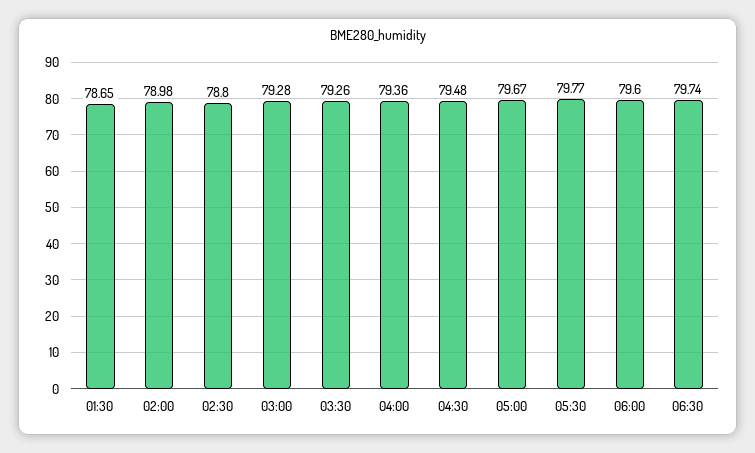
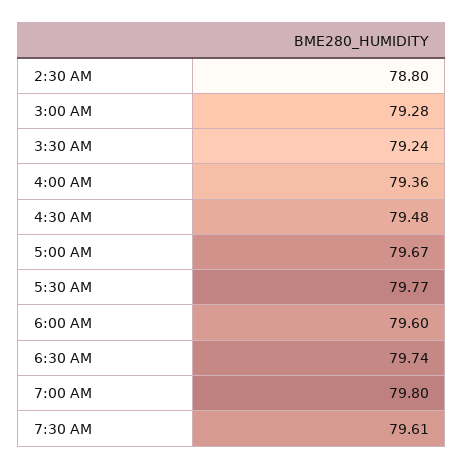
01:30: 78.65 -> none
02:00: 78.98 -> none
03:30: 79.26 -> 79.24
7:00 AM: none -> 79.8
7:30 AM: none -> 79.61

